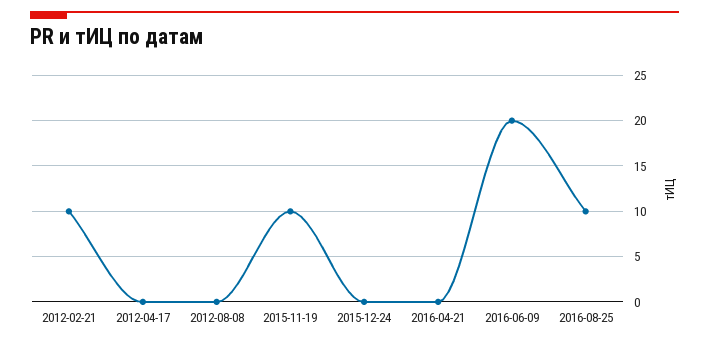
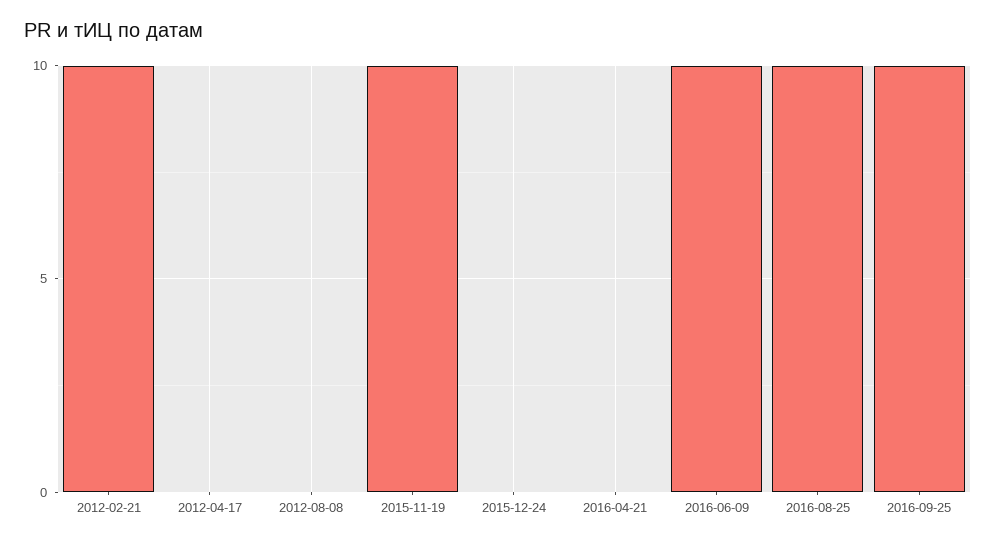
2016-06-09: 20 -> 10
2016-09-25: none -> 10

